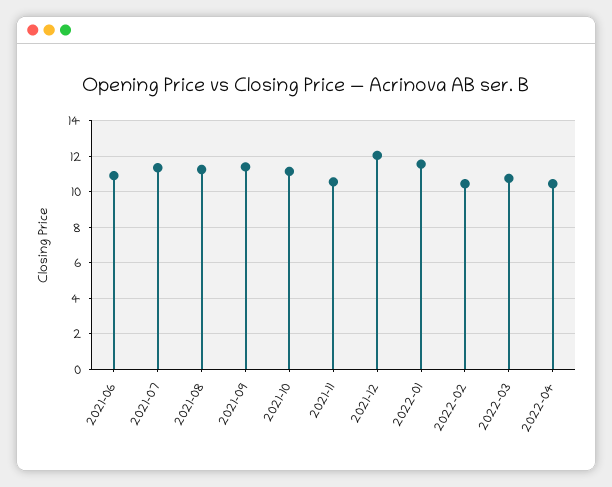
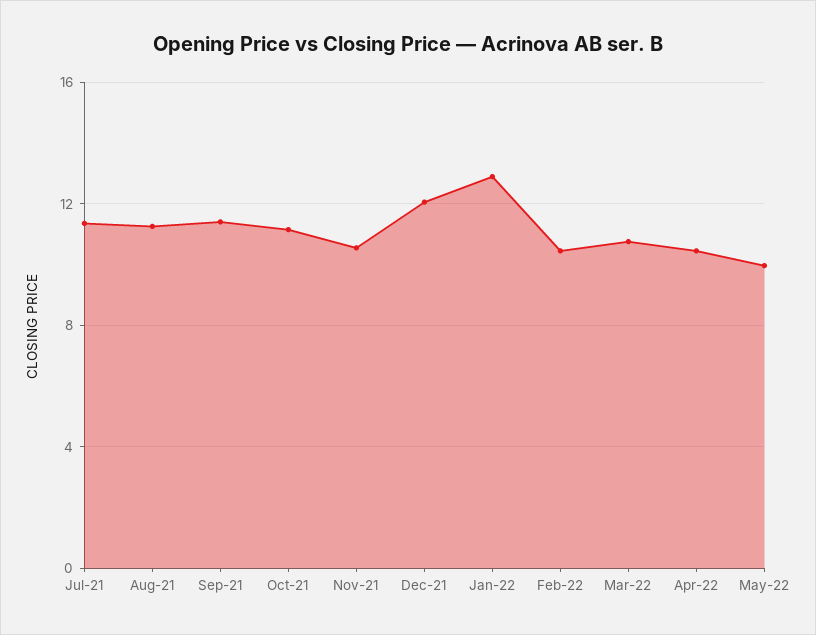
2021-06: 11 -> none
2022-01: 11.5 -> 13
May-22: none -> 10

